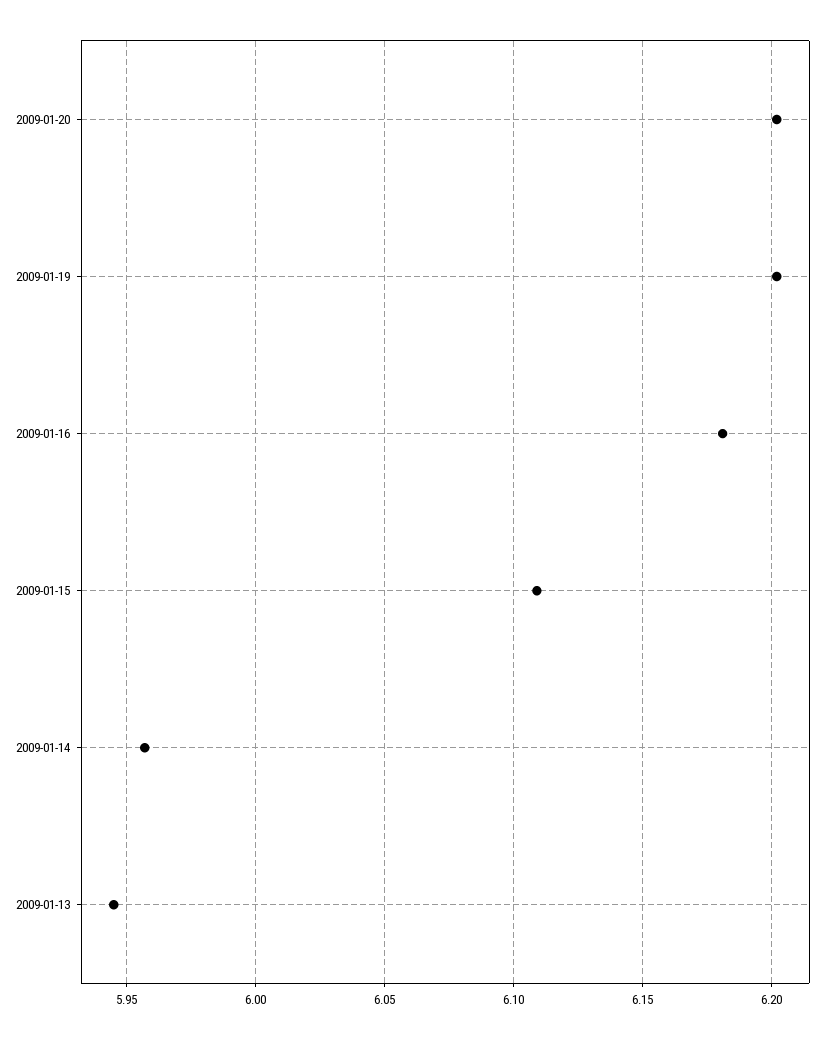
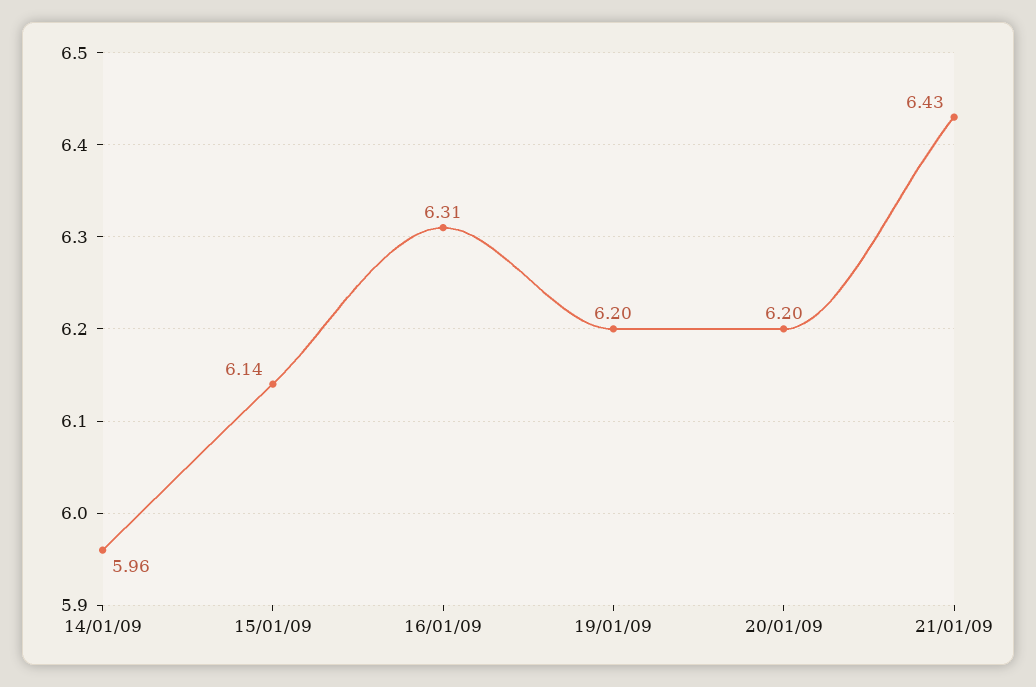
2009-01-16: 6.18 -> 6.31
2009-01-15: 6.11 -> 6.14
2009-01-13: 5.945 -> none
21/01/09: none -> 6.43

